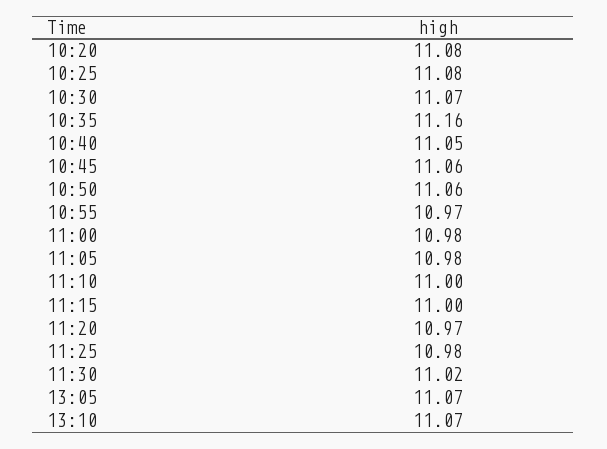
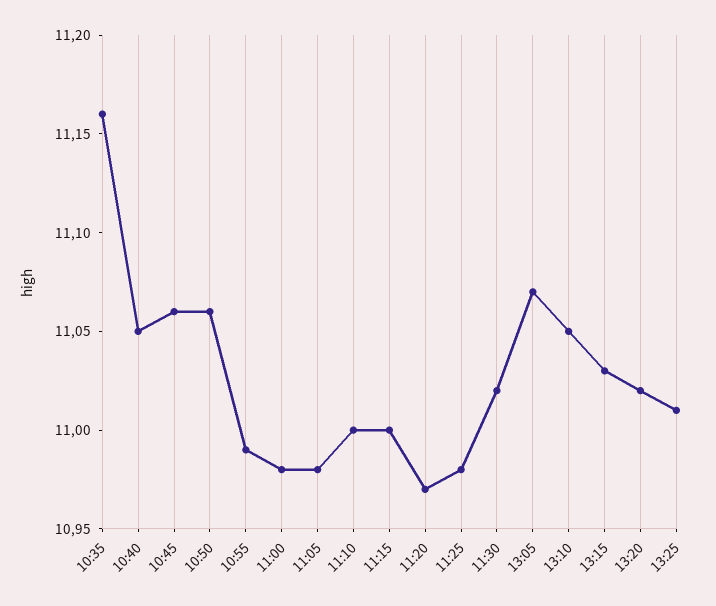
10:20: 11.08 -> none
10:25: 11.08 -> none
10:30: 11.07 -> none
10:55: 10.97 -> 10.99
13:10: 11.07 -> 11.05
13:15: none -> 11.03
13:20: none -> 11.02
13:25: none -> 11.01

